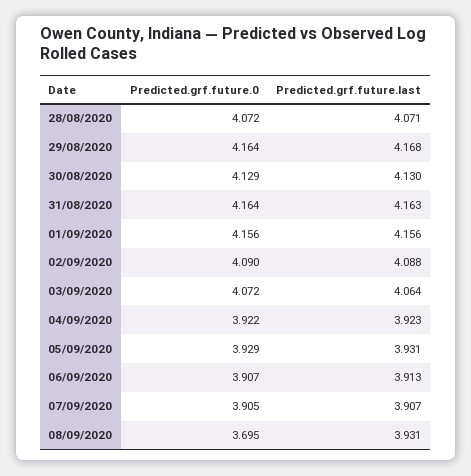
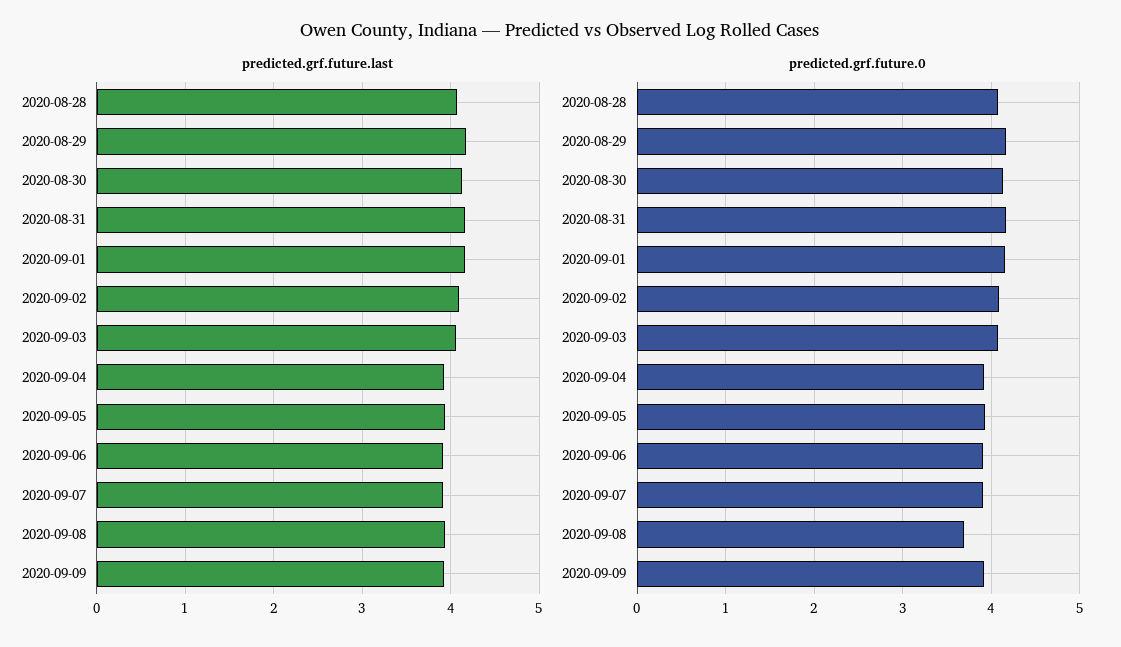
Predicted.grf.future.last, 2020-09-09: none -> 3.9
Predicted.grf.future.0, 2020-09-09: none -> 3.9

